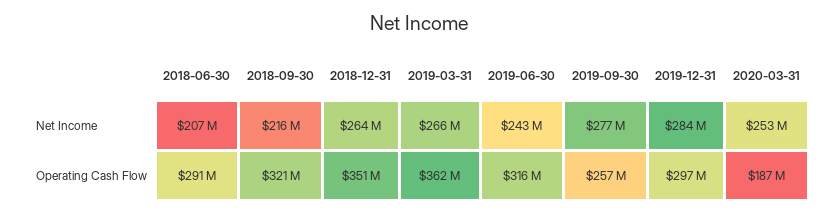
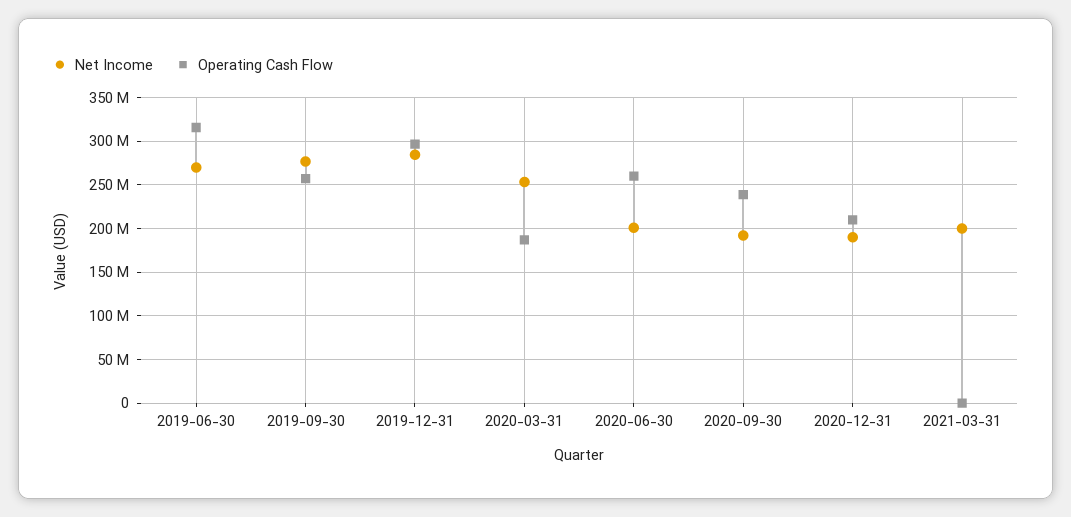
Net Income, 2018-06-30: 207000000 -> none
Net Income, 2018-09-30: 216000000 -> none
Net Income, 2018-12-31: 264000000 -> none
Net Income, 2019-03-31: 266000000 -> none
Net Income, 2019-06-30: 243000000 -> 270000000
Operating Cash Flow, 2018-06-30: 291000000 -> none
Operating Cash Flow, 2018-09-30: 321000000 -> none
Operating Cash Flow, 2018-12-31: 351000000 -> none
Operating Cash Flow, 2019-03-31: 362000000 -> none
Net Income, 2020-06-30: none -> 200000000
Operating Cash Flow, 2020-06-30: none -> 260000000
Net Income, 2020-09-30: none -> 190000000
Operating Cash Flow, 2020-09-30: none -> 240000000
Net Income, 2020-12-31: none -> 190000000
Operating Cash Flow, 2020-12-31: none -> 210000000
Net Income, 2021-03-31: none -> 200000000
Operating Cash Flow, 2021-03-31: none -> 0

